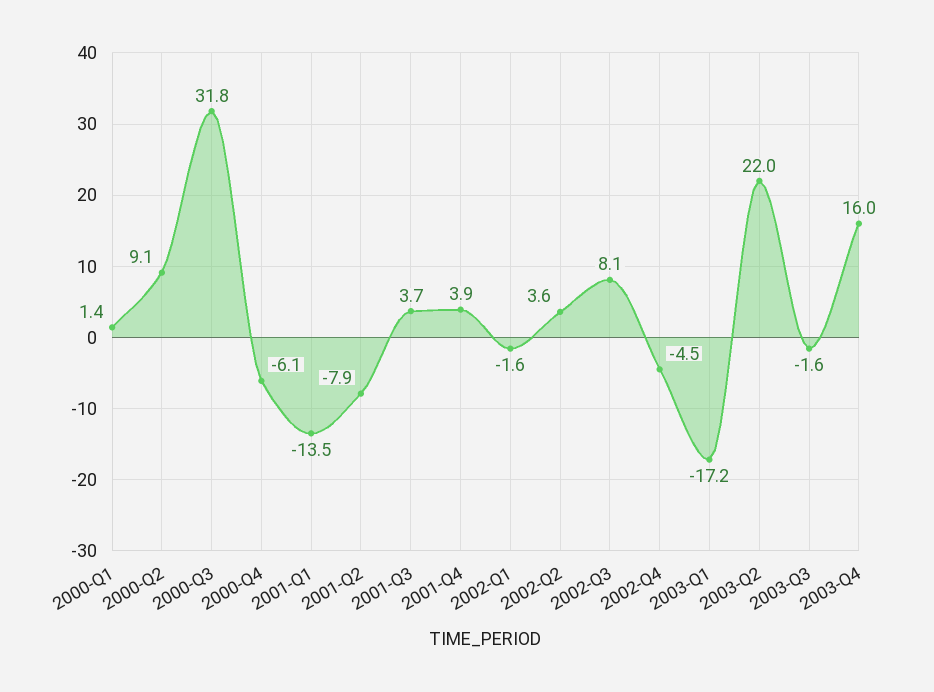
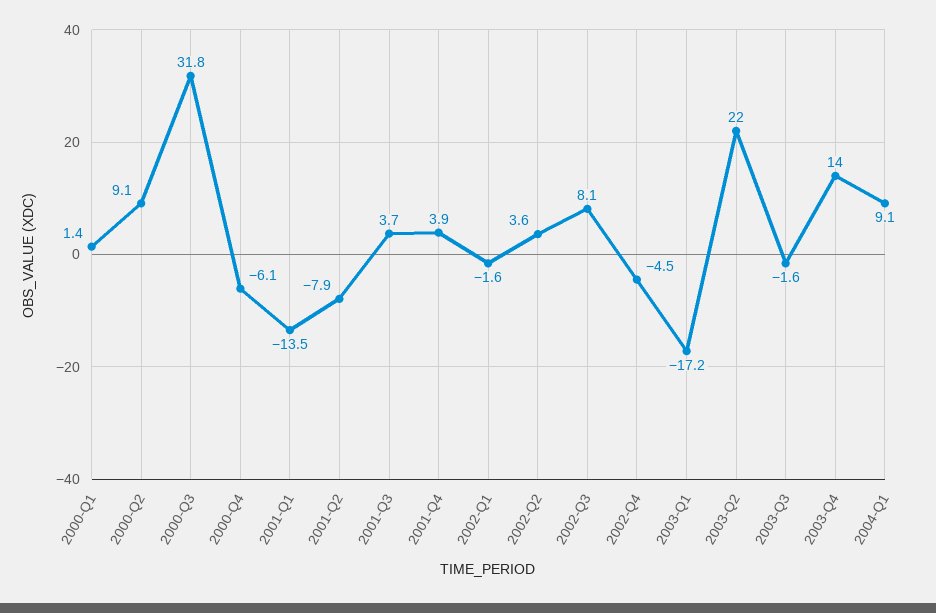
2003-Q4: 16 -> 14
2004-Q1: none -> 9.1

